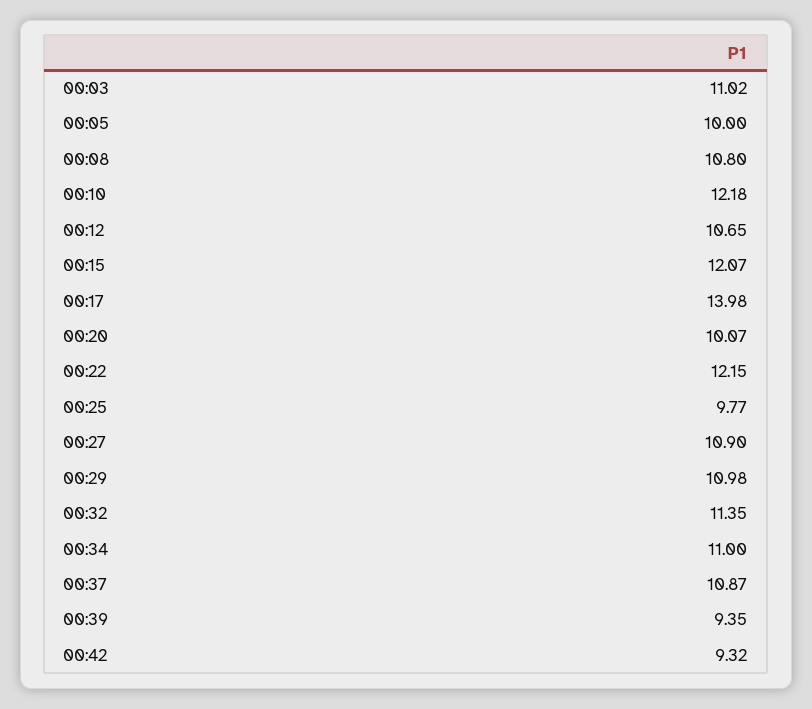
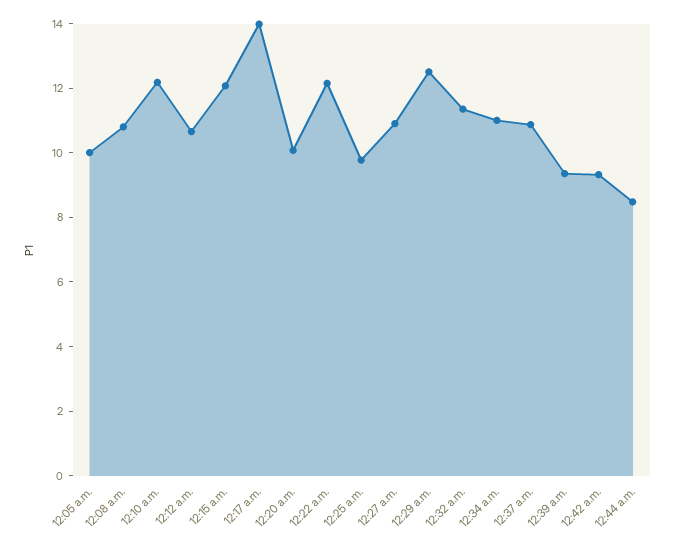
00:03: 11.02 -> none
00:29: 10.98 -> 12.5
12:44 a.m.: none -> 8.5

